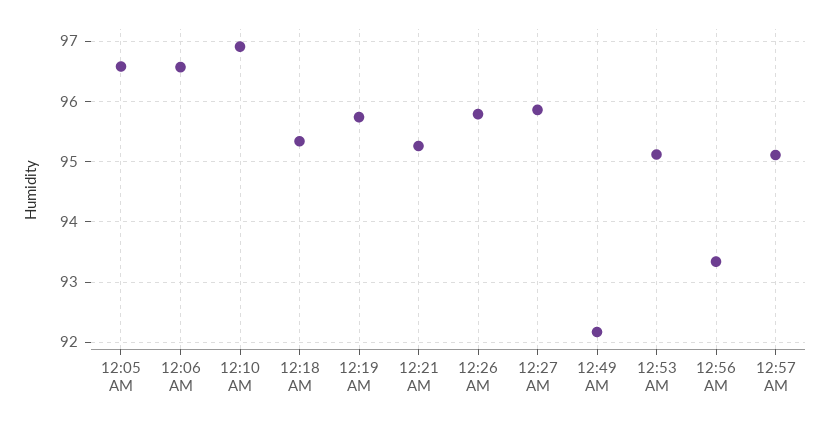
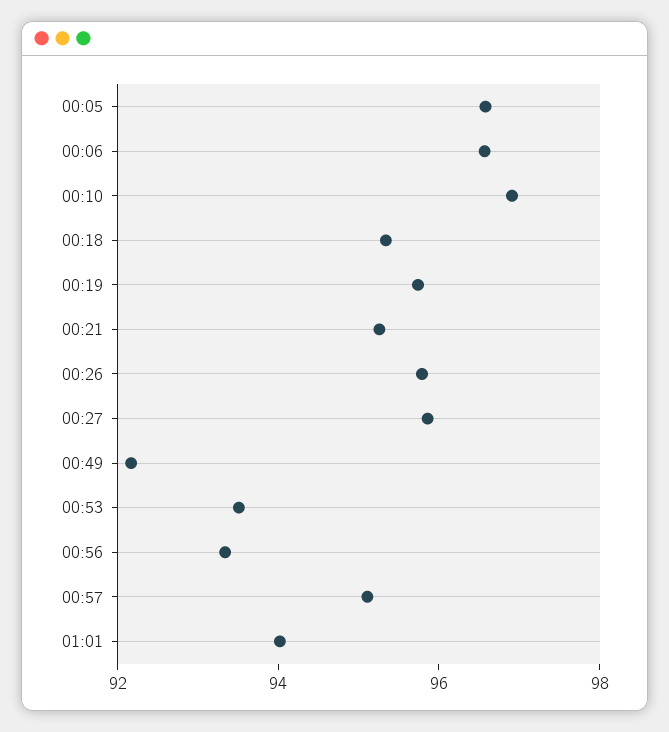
12:53 AM: 95.1 -> 93.5
01:01: none -> 94

